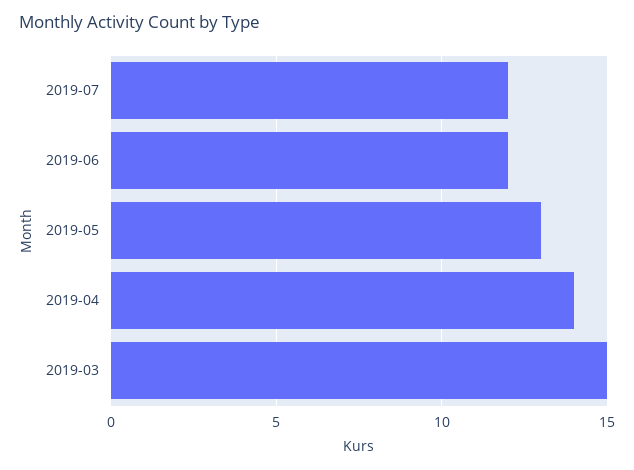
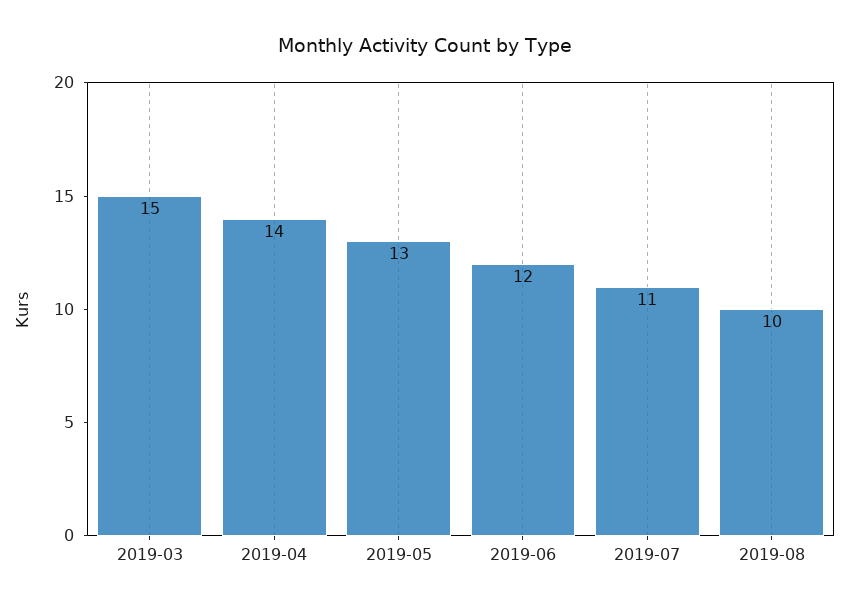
2019-07: 12 -> 11
2019-08: none -> 10

